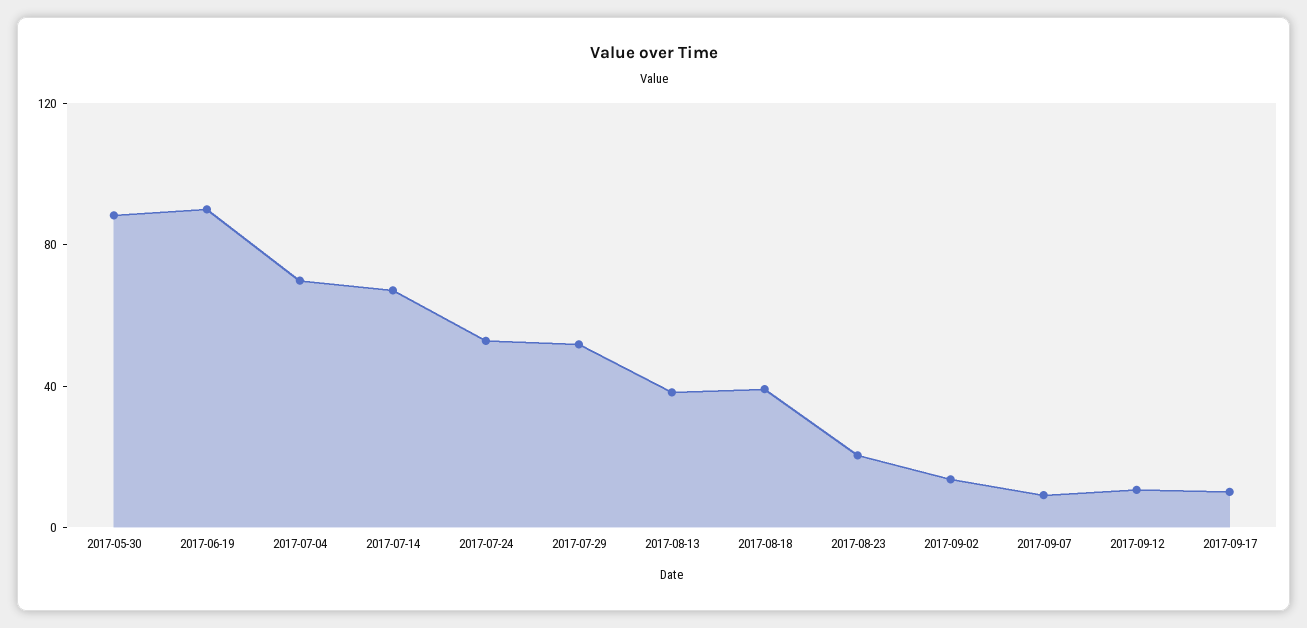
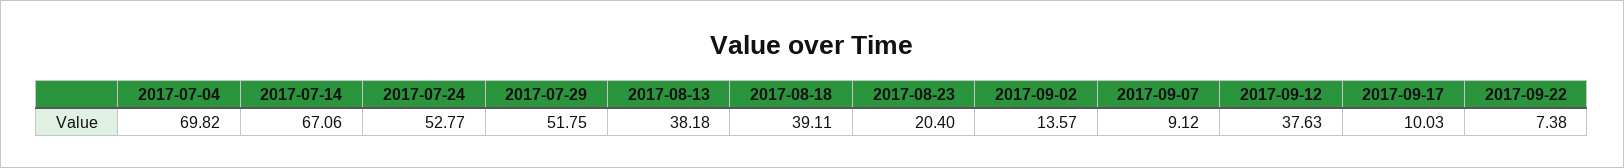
2017-05-30: 90 -> none
2017-06-19: 90 -> none
2017-09-12: 10 -> 37.63
2017-09-22: none -> 7.38

